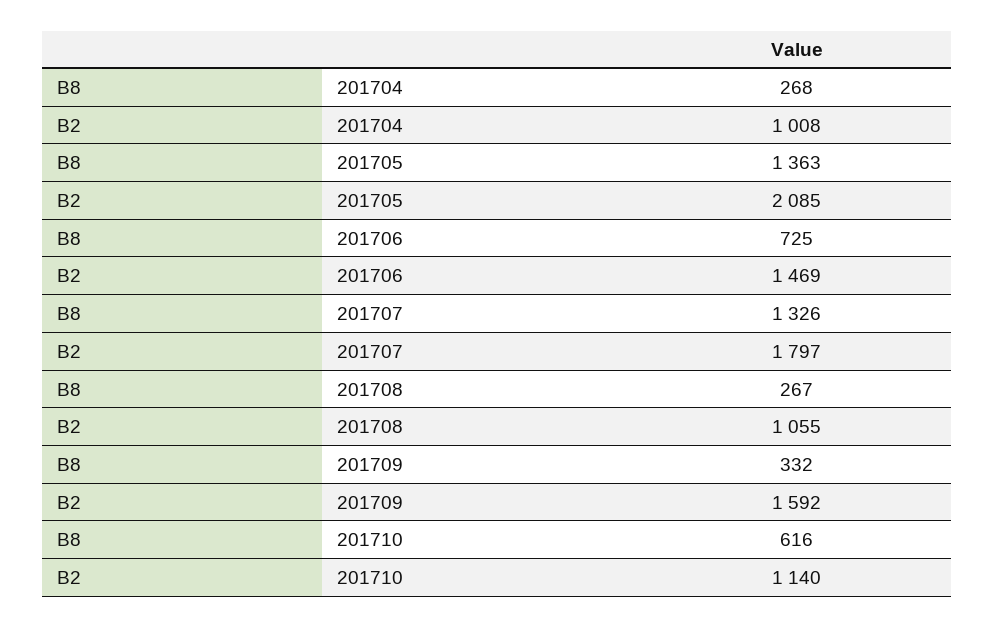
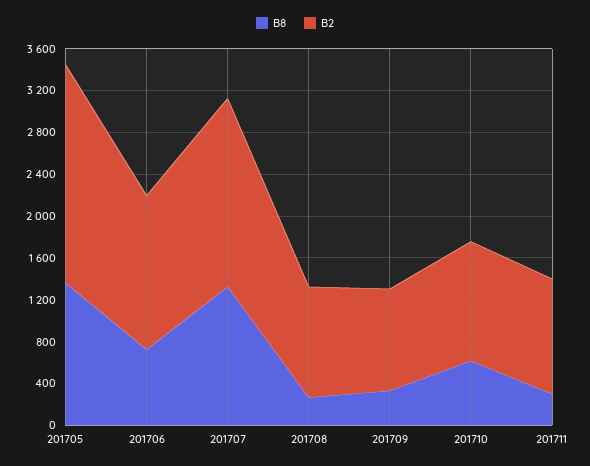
B8, 201704: 268 -> none
B2, 201704: 1008 -> none
B2, 201709: 1592 -> 1000
B8, 201711: none -> 300
B2, 201711: none -> 1100

